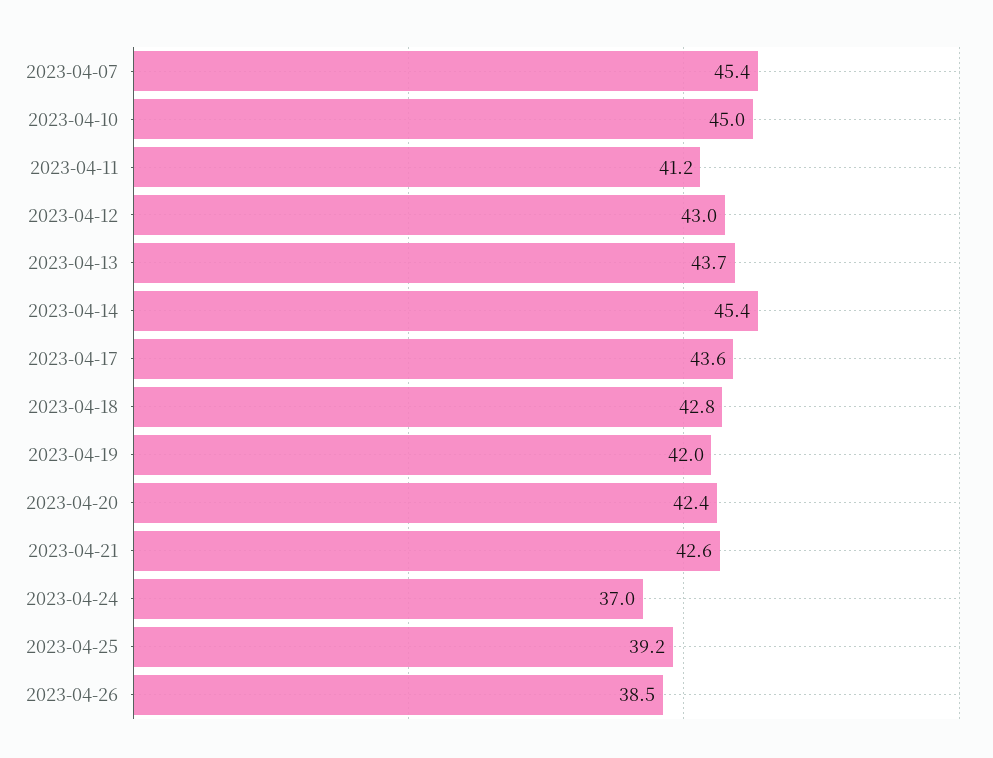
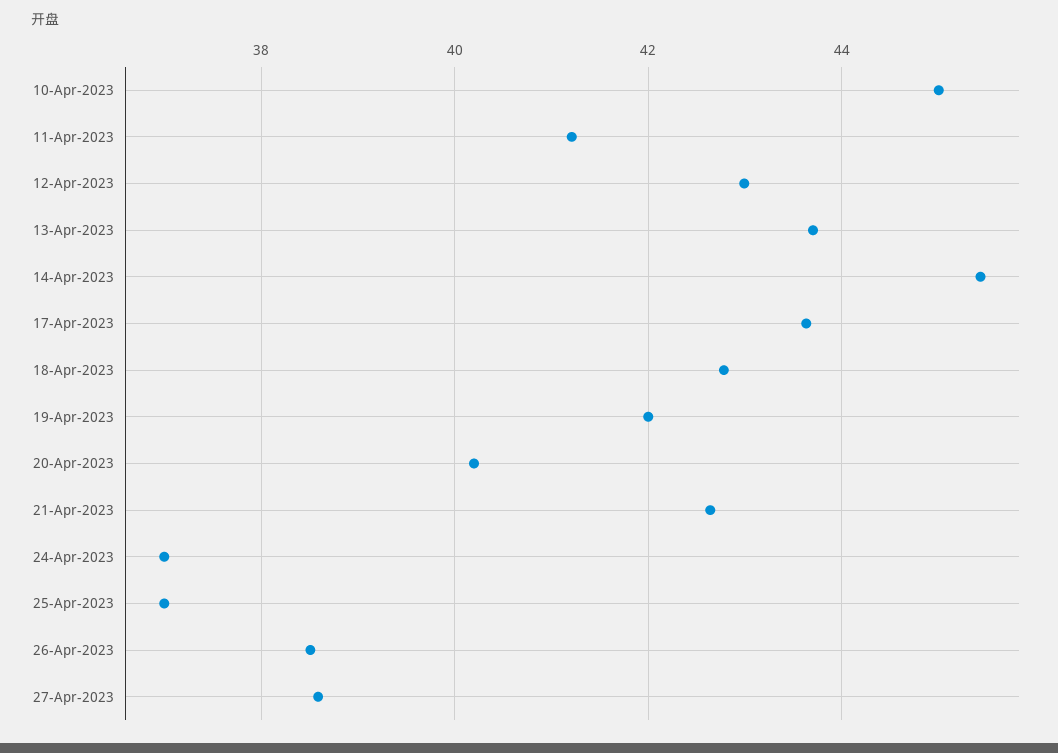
2023-04-07: 45.4 -> none
2023-04-20: 42.4 -> 40.2
2023-04-25: 39.2 -> 37
27-Apr-2023: none -> 38.6

